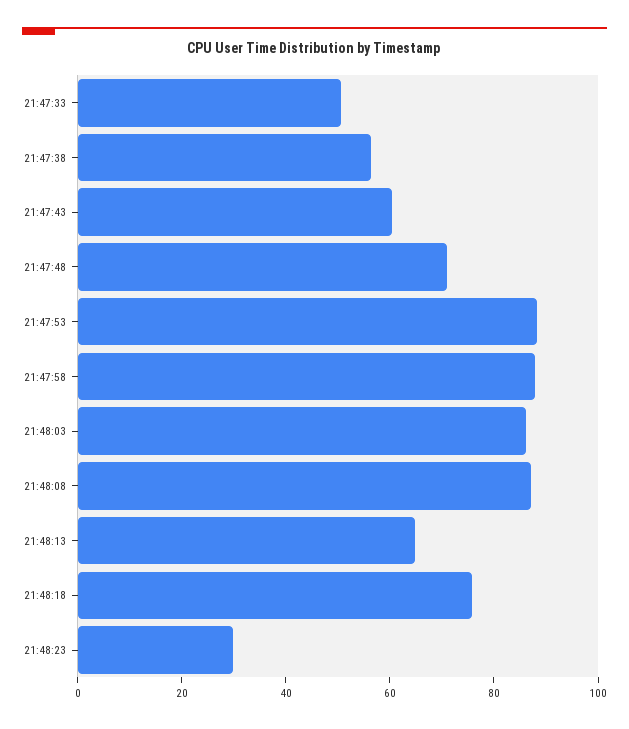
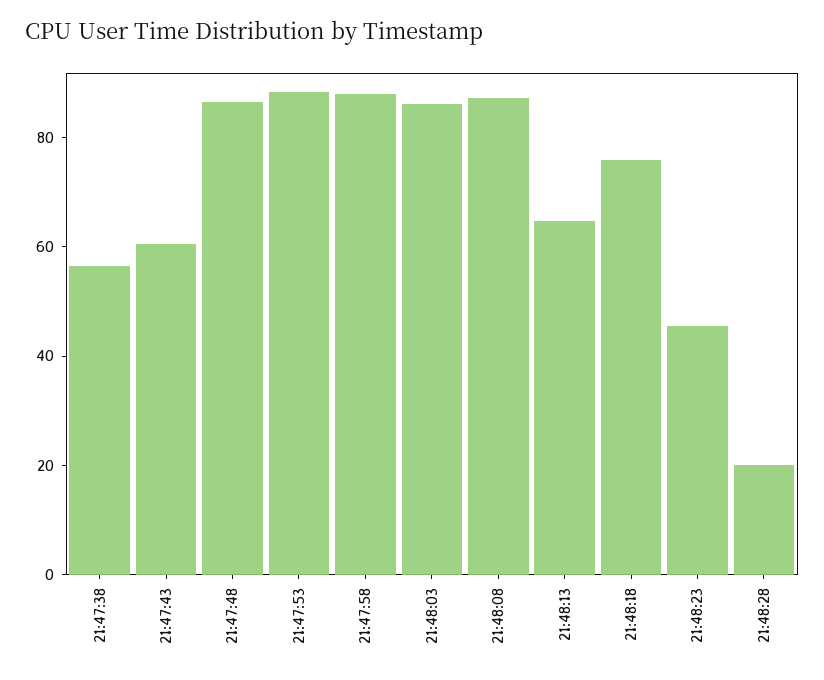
21:47:33: 50 -> none
21:47:48: 70 -> 85
21:48:23: 30 -> 45
21:48:28: none -> 20

